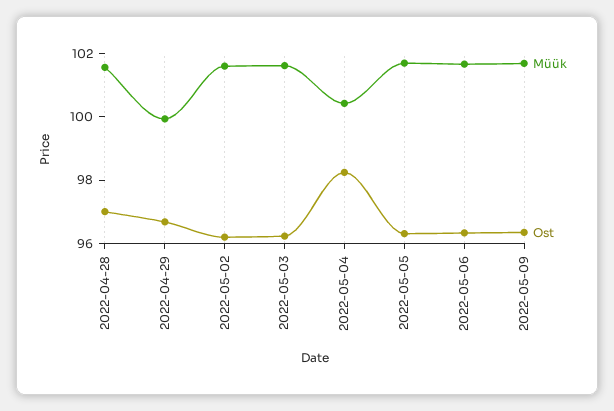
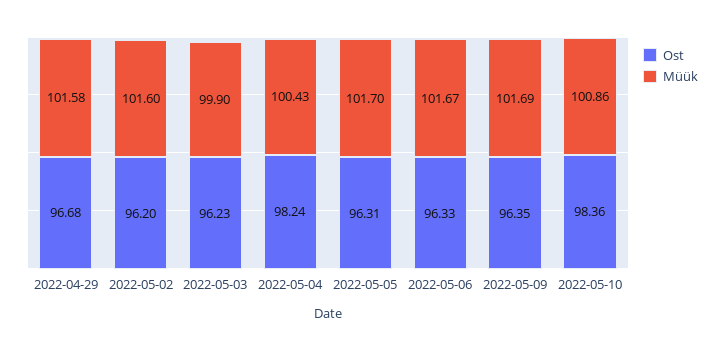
Müük, 2022-04-28: 101.5 -> none
Ost, 2022-04-28: 97 -> none
Müük, 2022-04-29: 100 -> 101.58
Müük, 2022-05-03: 101.5 -> 99.9
Ost, 2022-05-10: none -> 98.36
Müük, 2022-05-10: none -> 100.86

